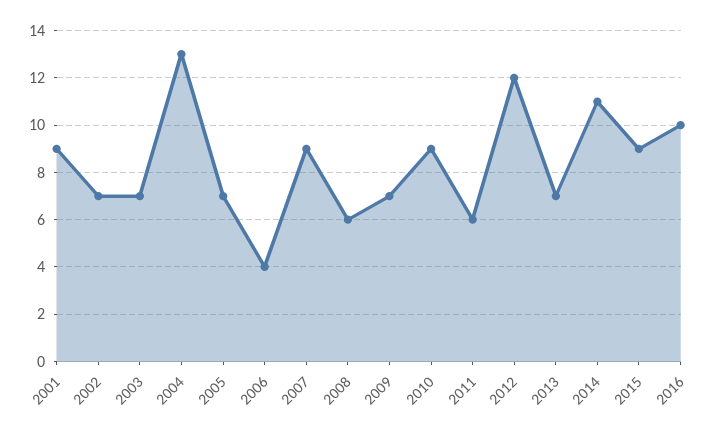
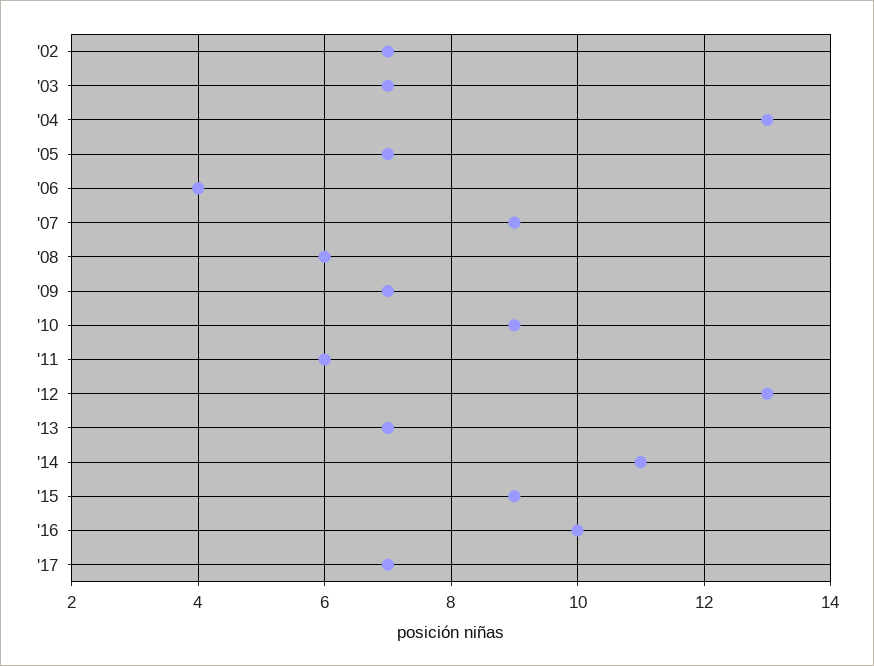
2001: 9 -> none
2012: 12 -> 13
'17: none -> 7

